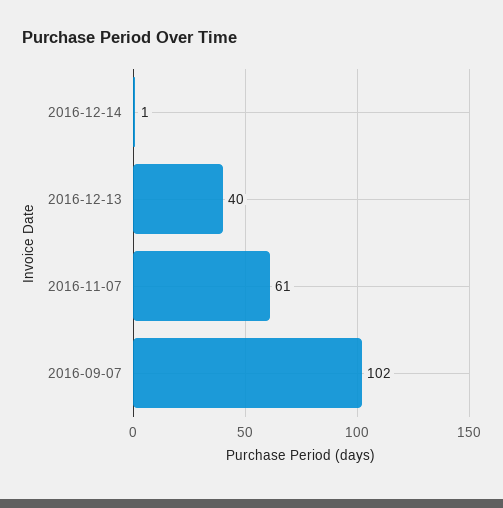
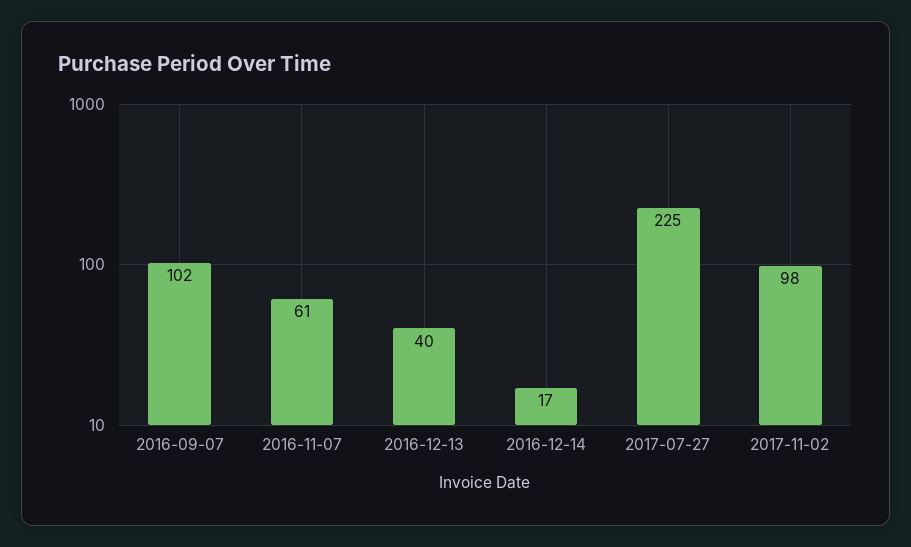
2016-12-14: 1 -> 17
2017-07-27: none -> 225
2017-11-02: none -> 98

